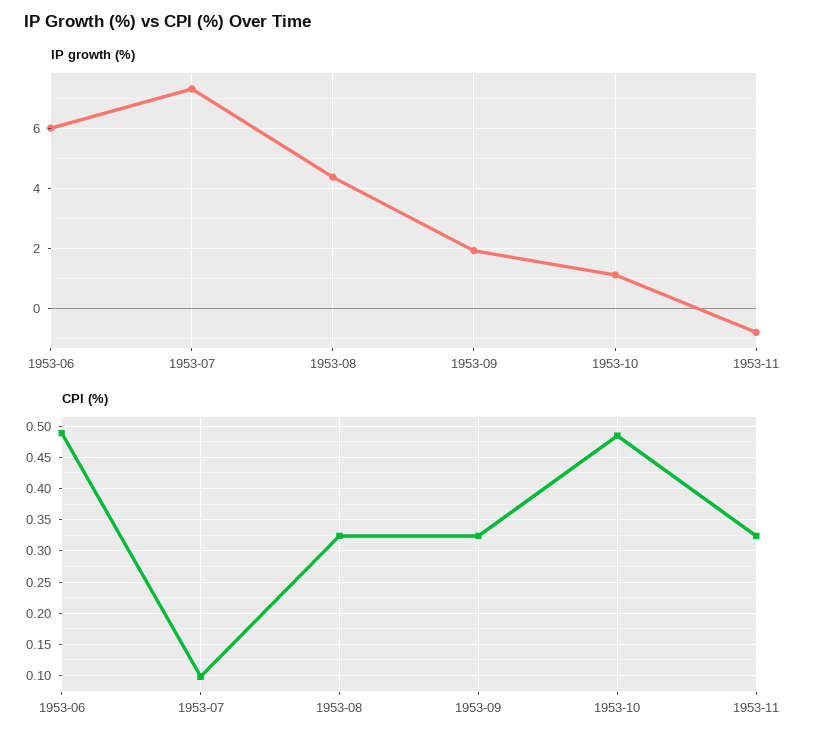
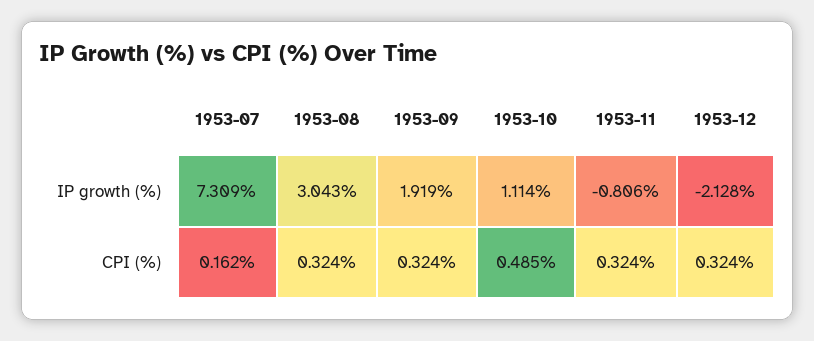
IP growth (%), 1953-06: 6 -> none
IP growth (%), 1953-08: 4.4 -> 3.043
CPI (%), 1953-06: 0.49 -> none
CPI (%), 1953-07: 0.1 -> 0.162
IP growth (%), 1953-12: none -> -2.128
CPI (%), 1953-12: none -> 0.324

